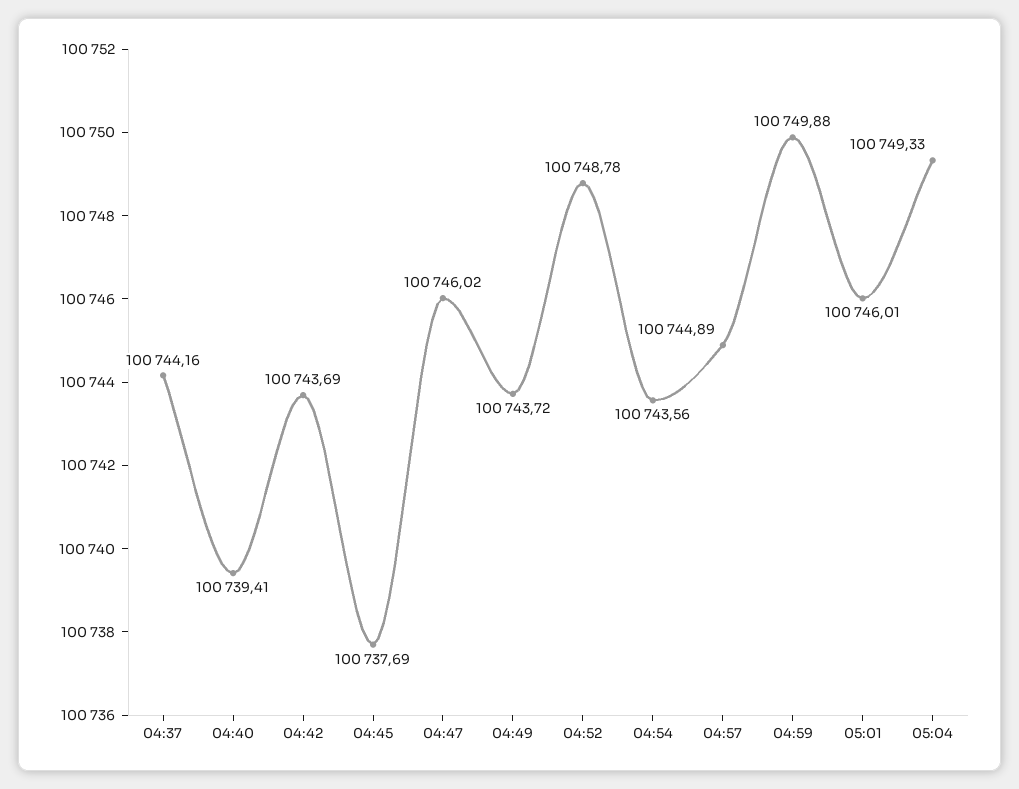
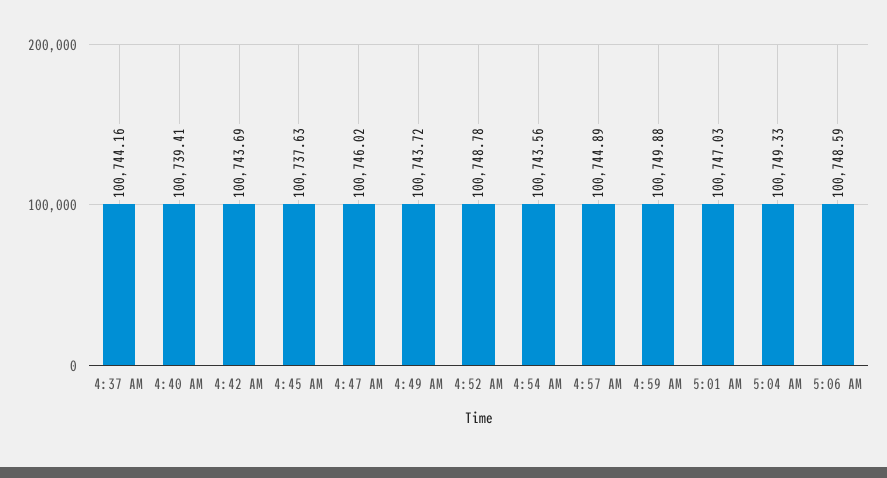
04:45: 100737.69 -> 100737.63
05:01: 100746.01 -> 100747.03
5:06 AM: none -> 100748.59

